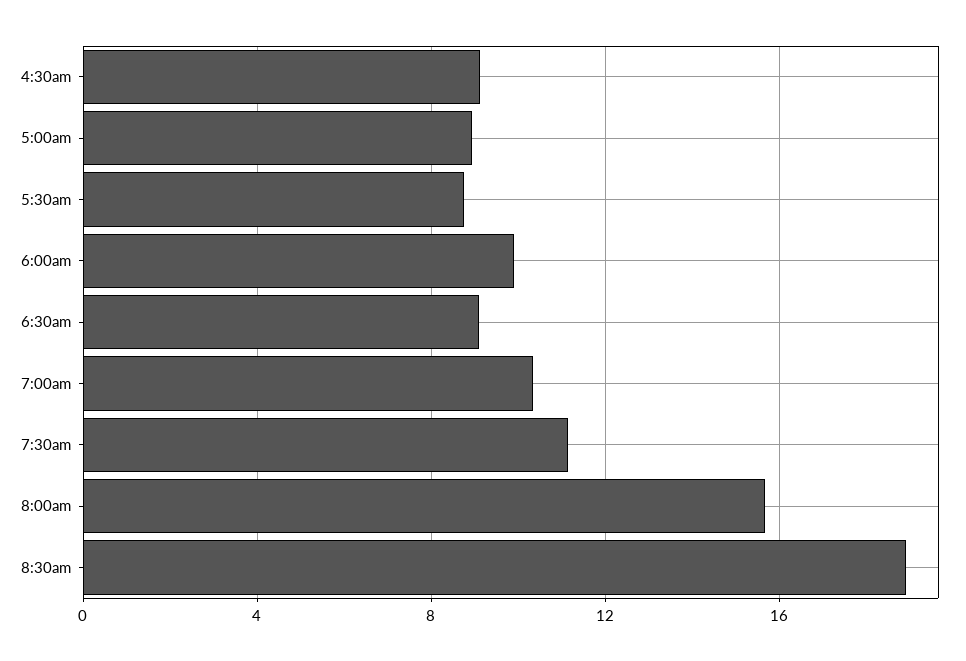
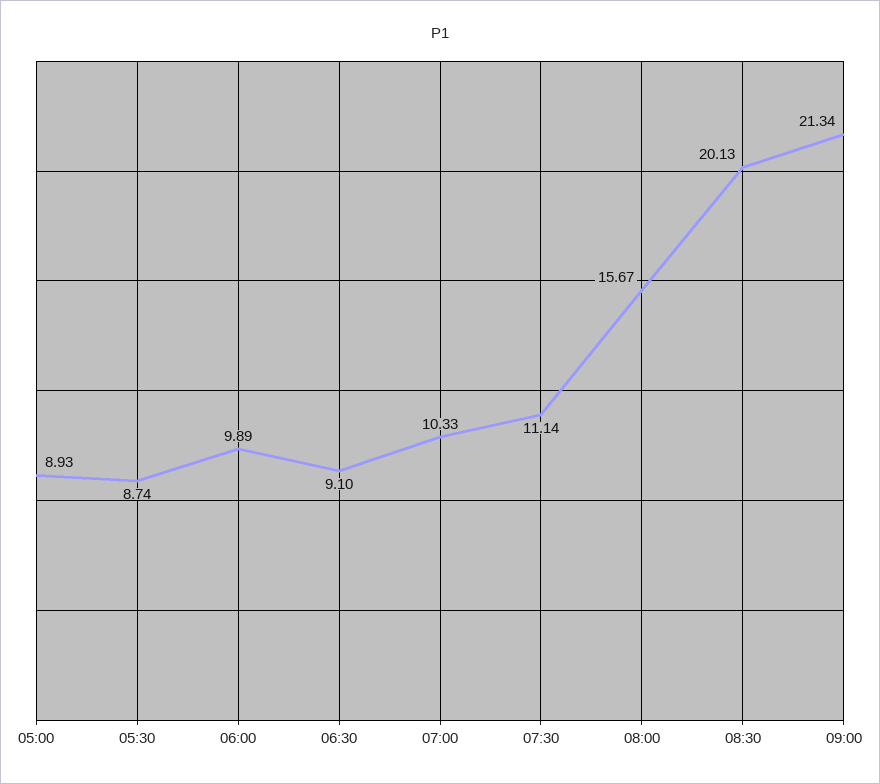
4:30am: 9 -> none
8:30am: 19 -> 20.13
09:00: none -> 21.34

